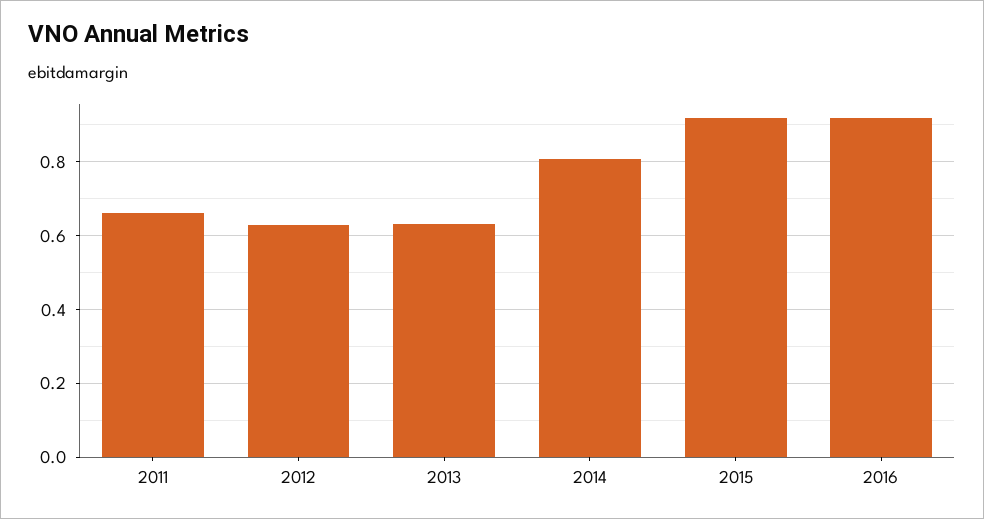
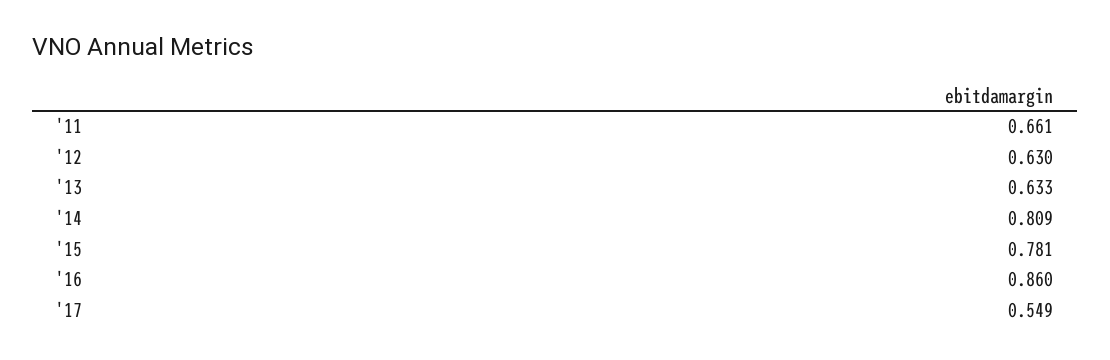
2015: 0.92 -> 0.781
2016: 0.92 -> 0.86
'17: none -> 0.549

